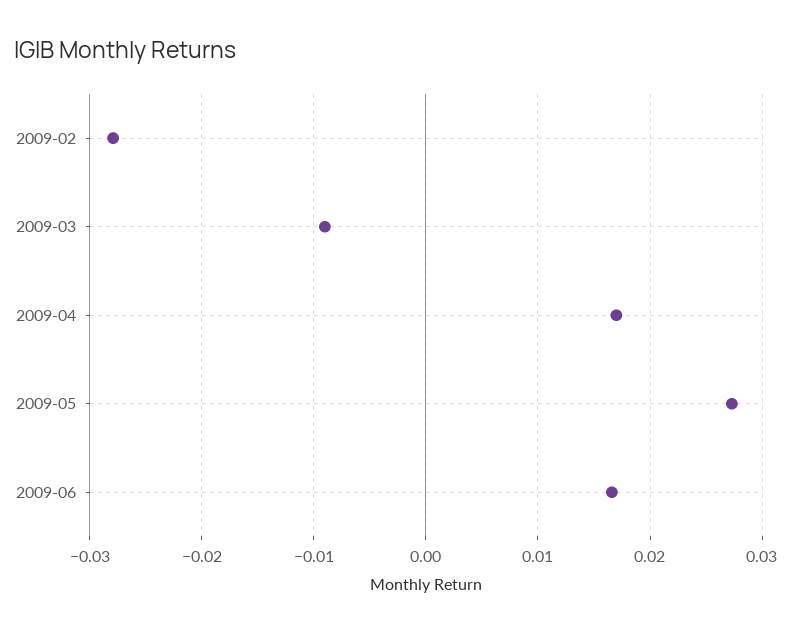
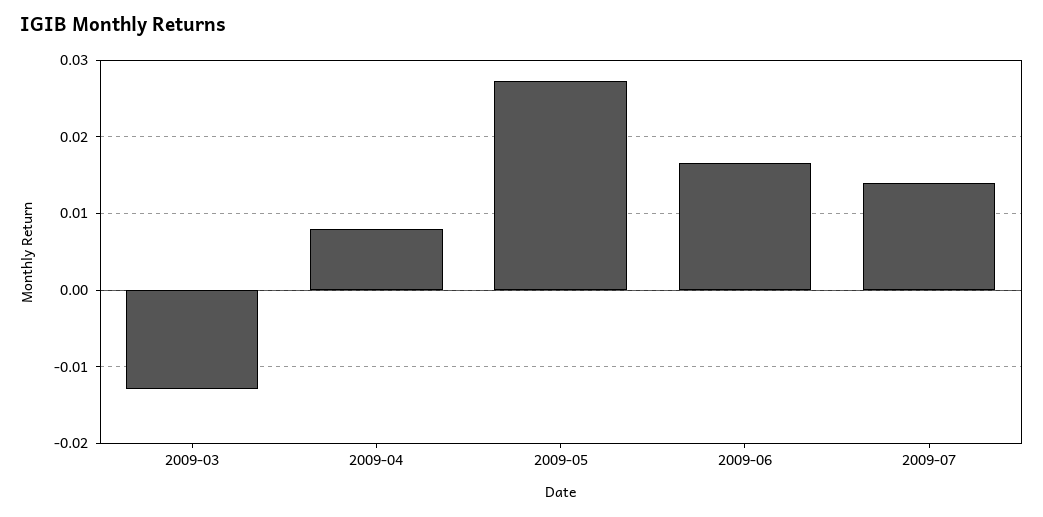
2009-02: -0.028 -> none
2009-03: -0.009 -> -0.013
2009-04: 0.017 -> 0.008
2009-07: none -> 0.014

